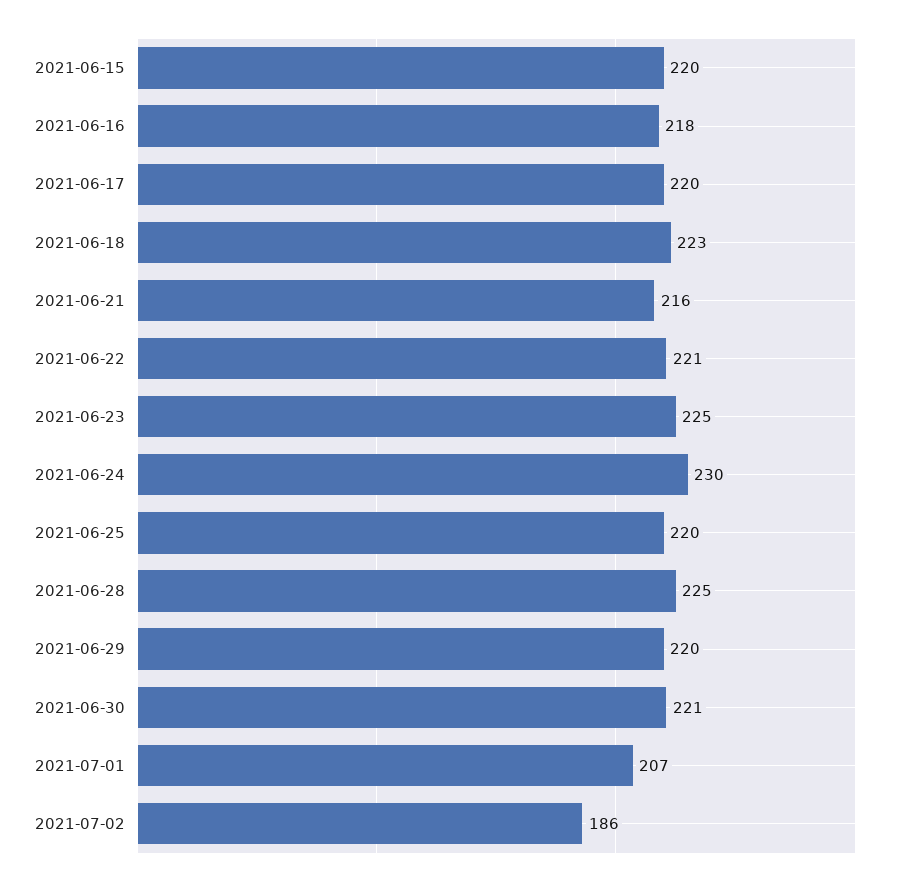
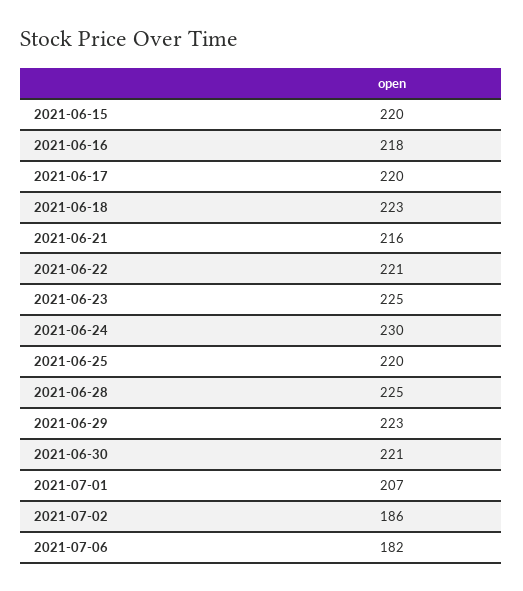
2021-06-29: 220 -> 223
2021-07-06: none -> 182

